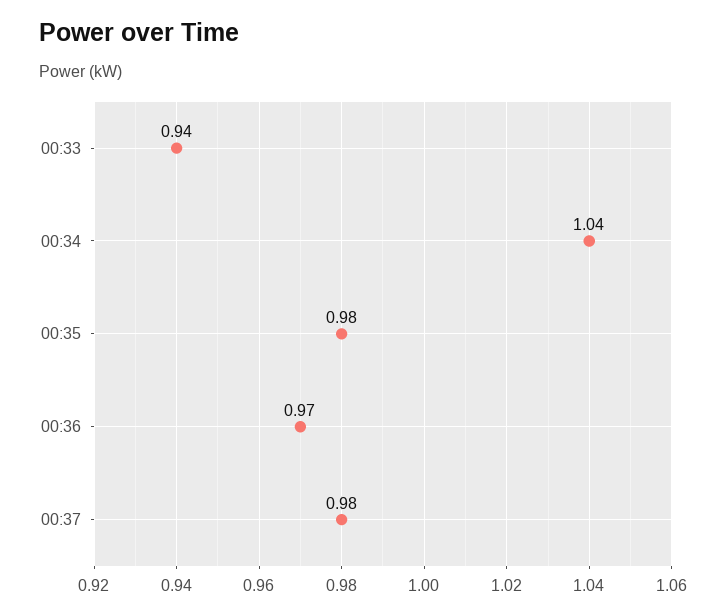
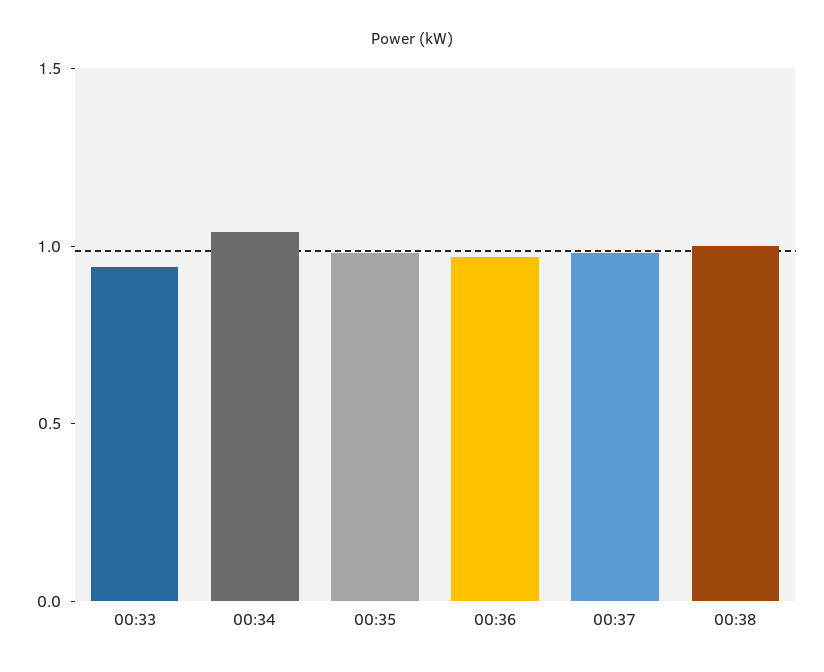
00:38: none -> 1

